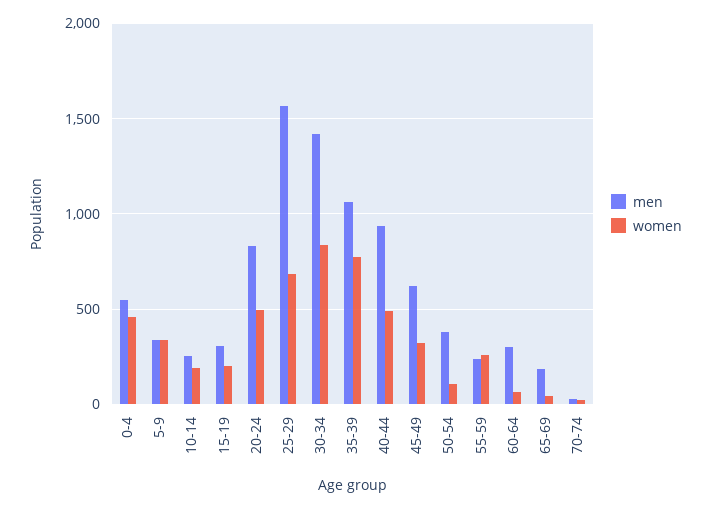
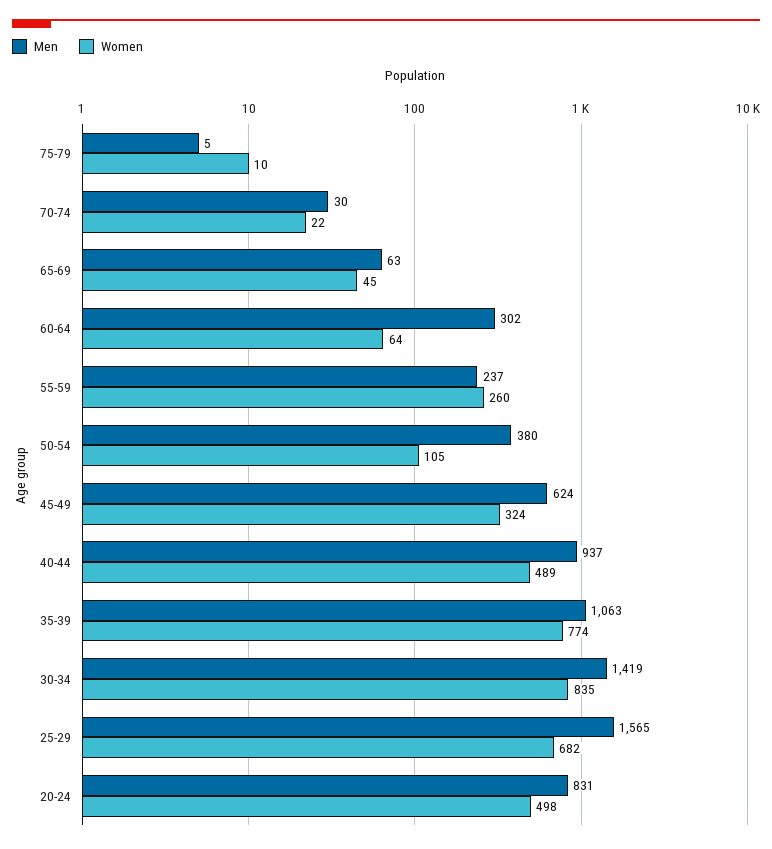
men, 0-4: 550 -> none
women, 0-4: 450 -> none
men, 5-9: 350 -> none
women, 5-9: 350 -> none
men, 10-14: 250 -> none
women, 10-14: 200 -> none
men, 15-19: 300 -> none
women, 15-19: 200 -> none
men, 65-69: 200 -> 63
men, 75-79: none -> 5
women, 75-79: none -> 10

